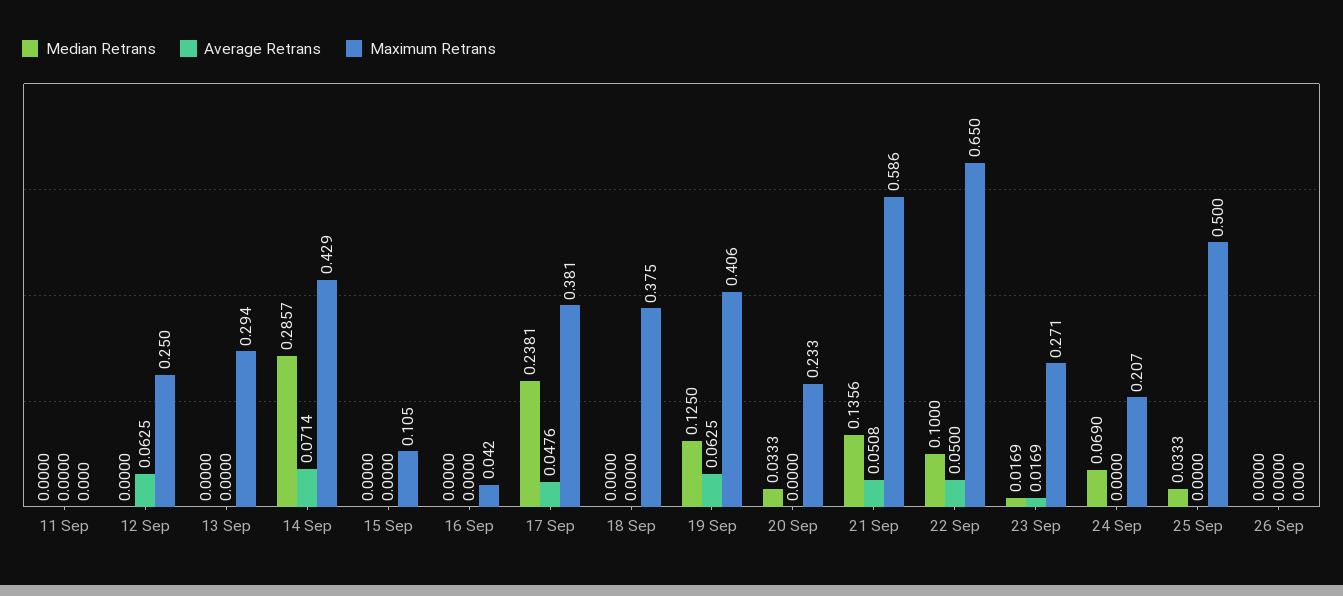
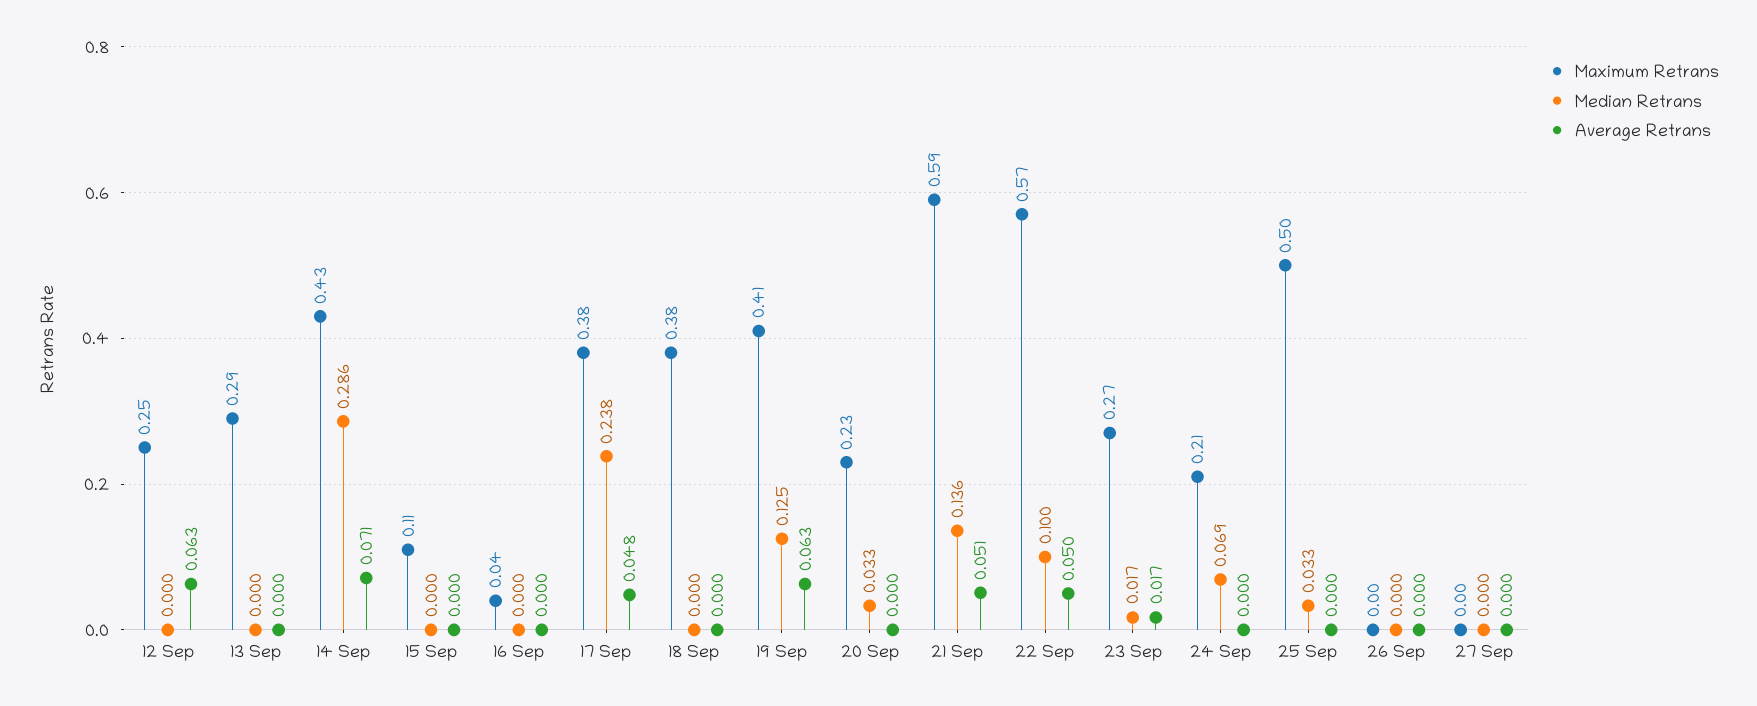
Median Retrans, 11 Sep: 0 -> none
Average Retrans, 11 Sep: 0 -> none
Maximum Retrans, 11 Sep: 0 -> none
Maximum Retrans, 22 Sep: 0.65 -> 0.57
Maximum Retrans, 27 Sep: none -> 0
Median Retrans, 27 Sep: none -> 0
Average Retrans, 27 Sep: none -> 0

